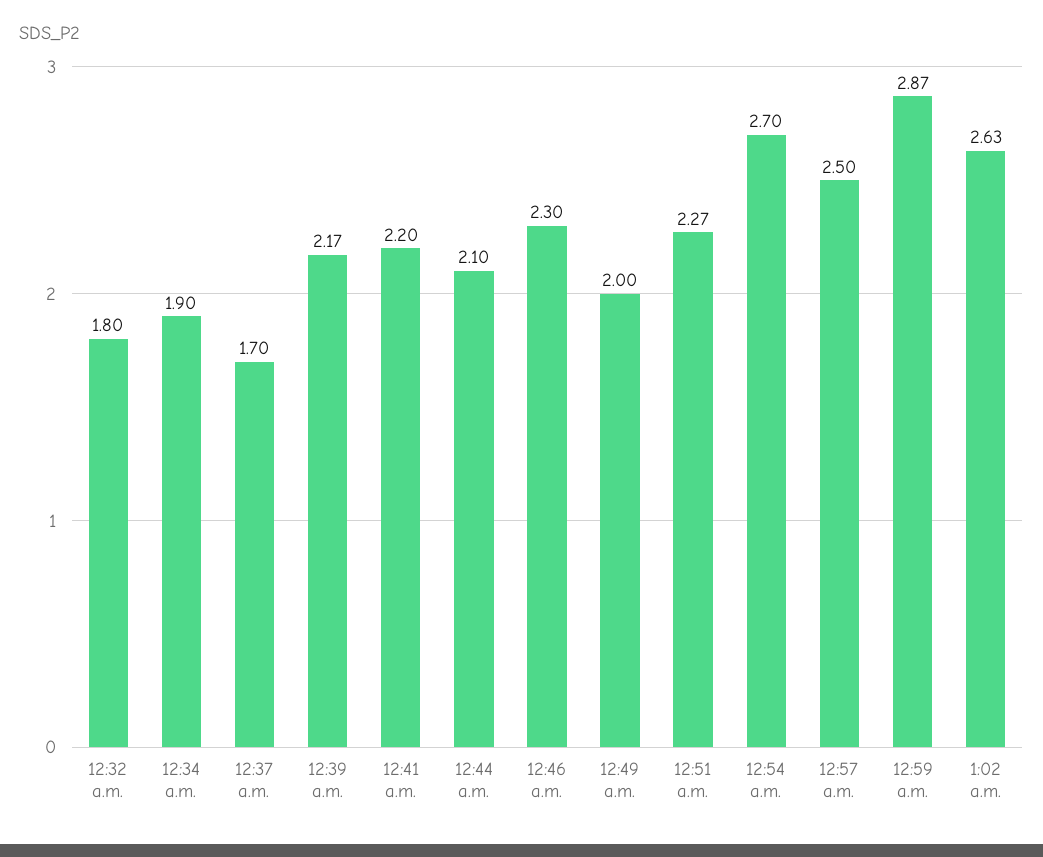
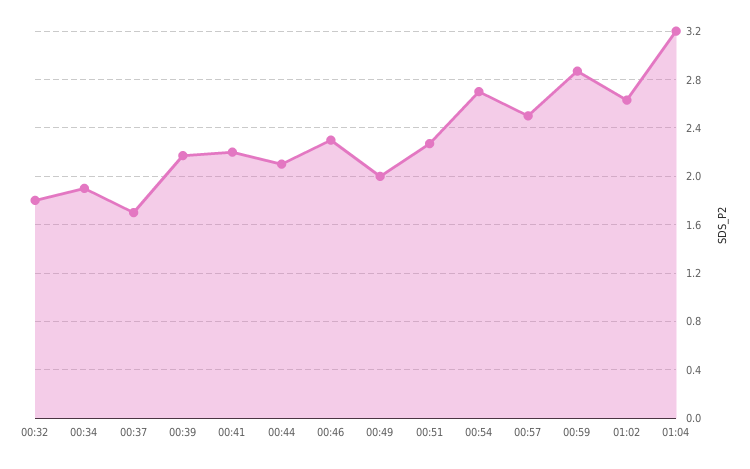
01:04: none -> 3.2

